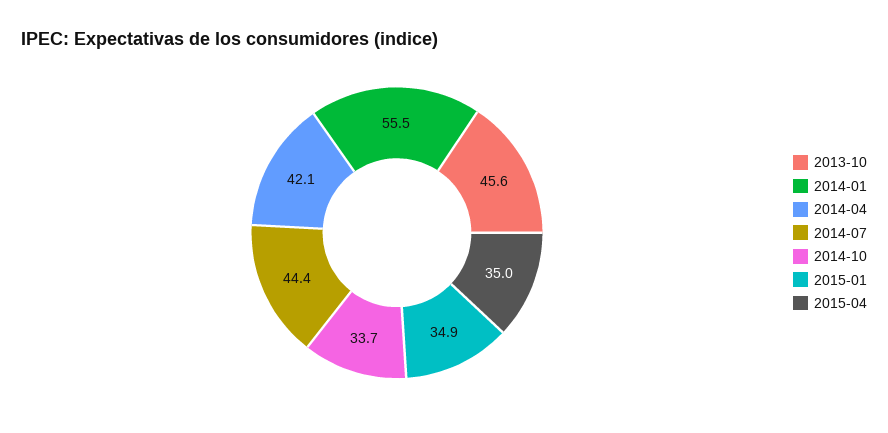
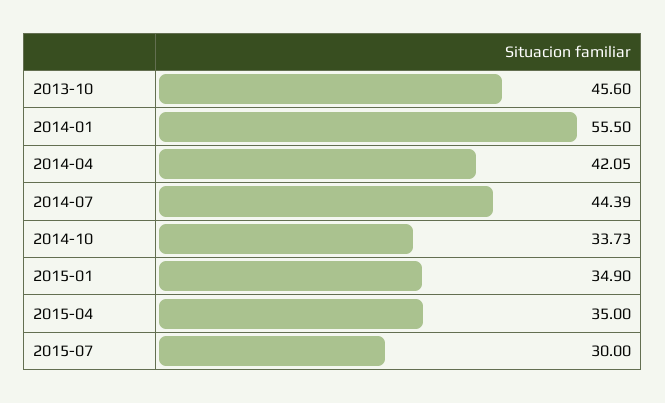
2015-07: none -> 30

